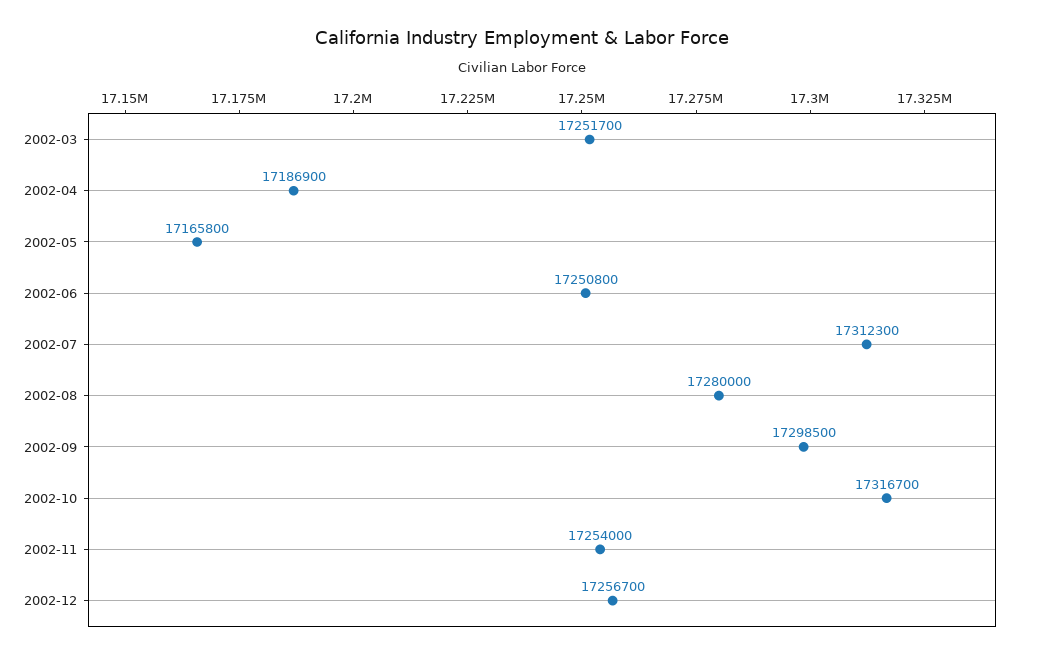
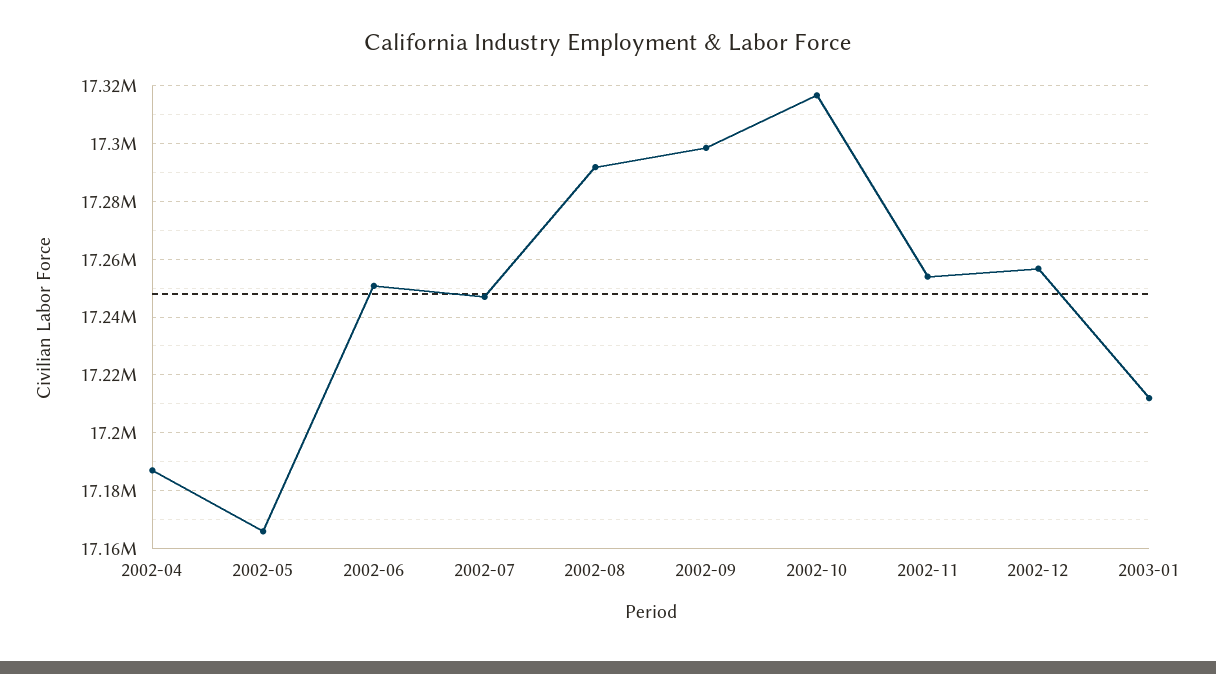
2002-03: 17251700 -> none
2002-07: 17312300 -> 17247500
2002-08: 17280000 -> 17292500
2003-01: none -> 17212500

